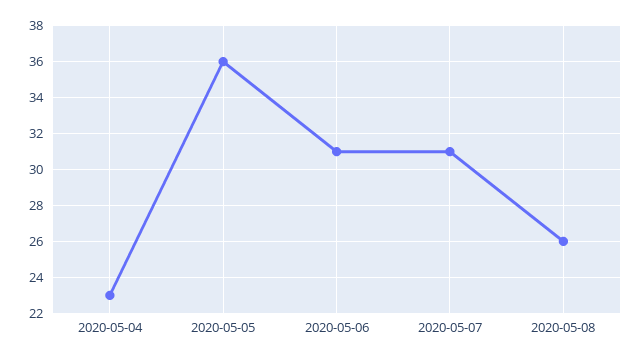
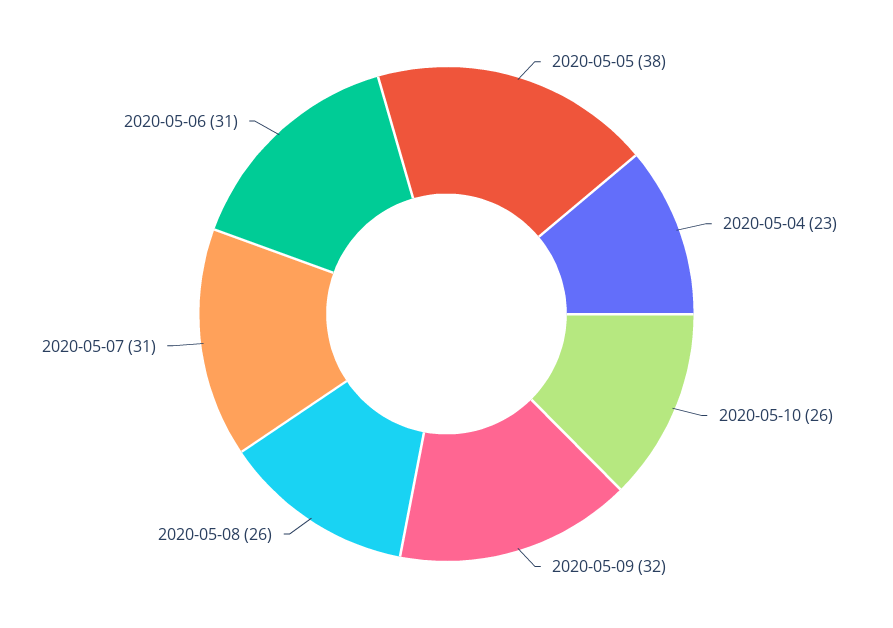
2020-05-05: 36 -> 38
2020-05-10: none -> 26
2020-05-09: none -> 32

